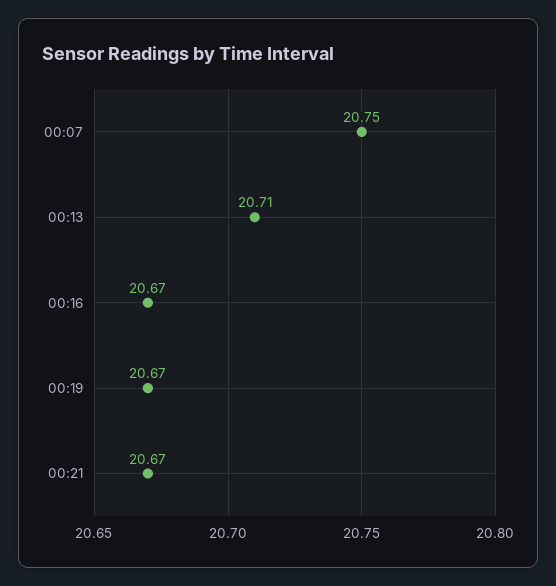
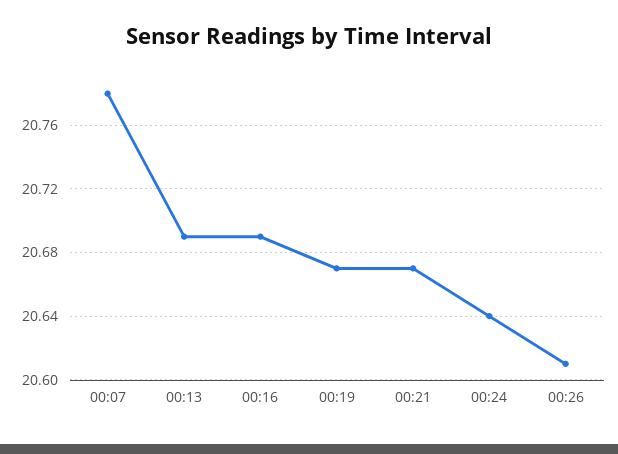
00:07: 20.75 -> 20.78
00:13: 20.71 -> 20.69
00:16: 20.67 -> 20.69
00:24: none -> 20.64
00:26: none -> 20.61

